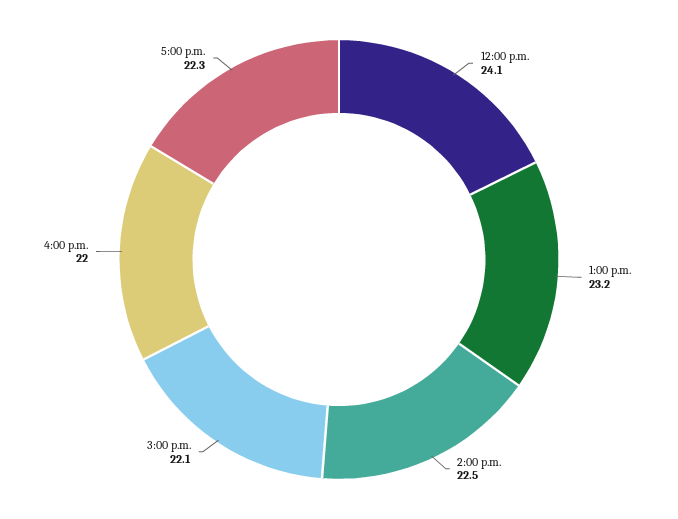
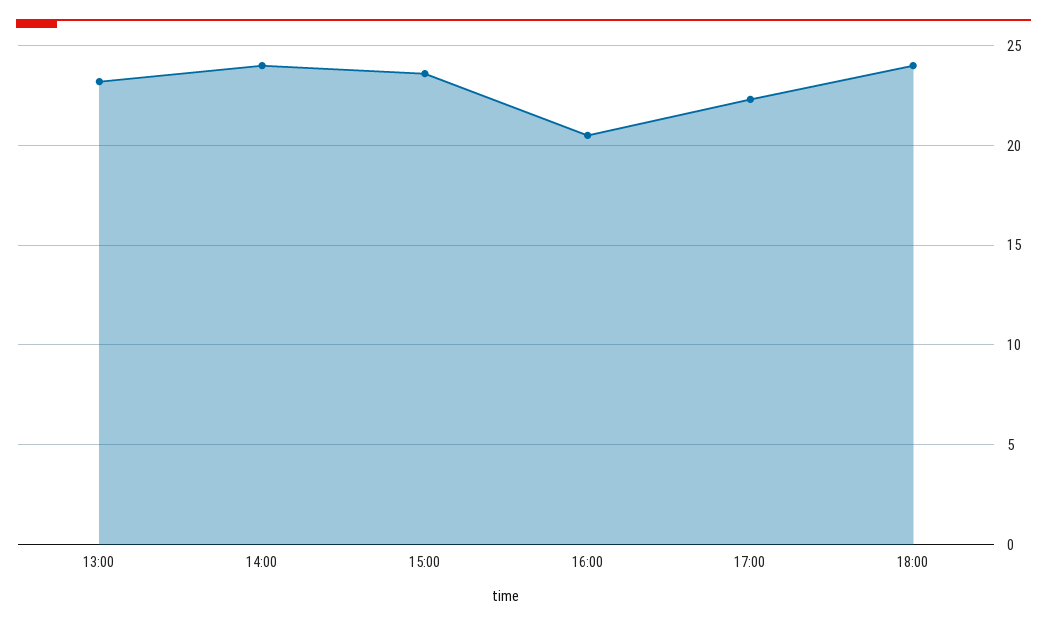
12:00 p.m.: 24.1 -> none
2:00 p.m.: 22.5 -> 24
3:00 p.m.: 22.1 -> 23.5
4:00 p.m.: 22 -> 20.5
18:00: none -> 24

